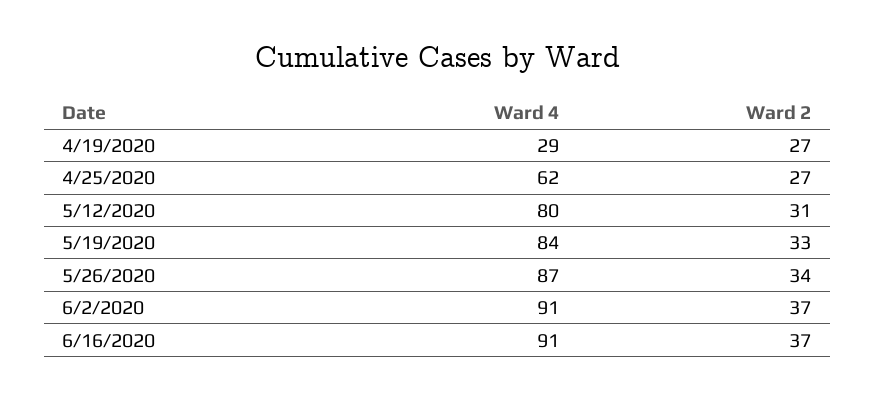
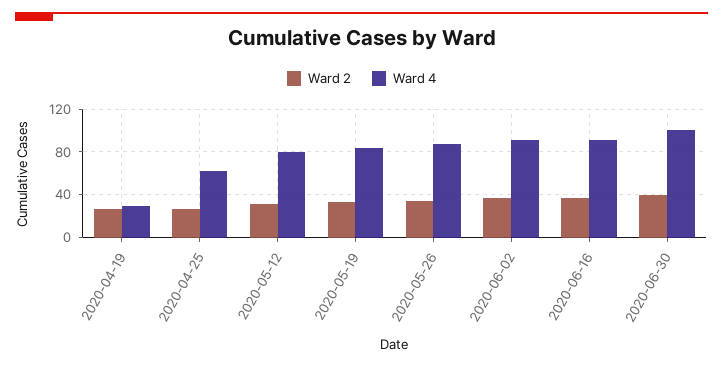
Ward 2, 2020-06-30: none -> 40
Ward 4, 2020-06-30: none -> 100

